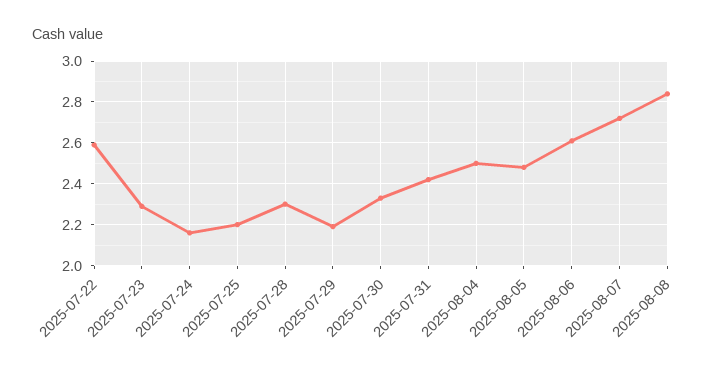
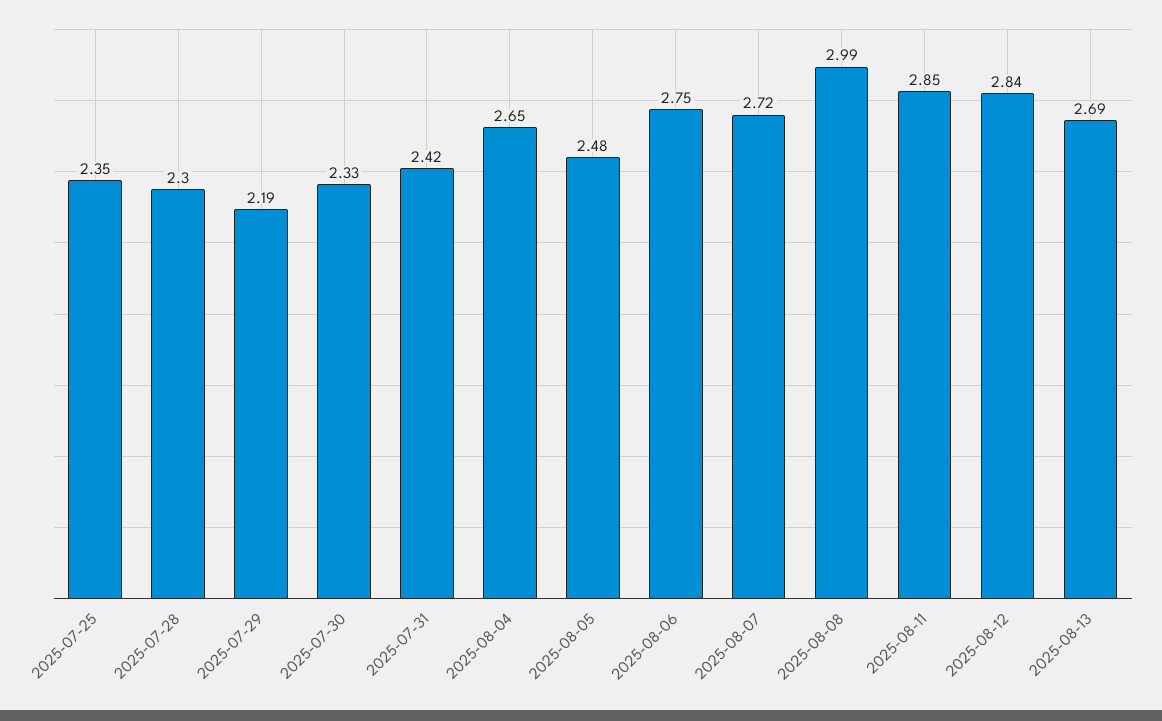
2025-07-22: 2.6 -> none
2025-07-23: 2.3 -> none
2025-07-24: 2.15 -> none
2025-07-25: 2.2 -> 2.35
2025-08-04: 2.5 -> 2.65
2025-08-06: 2.6 -> 2.75
2025-08-08: 2.85 -> 2.99
2025-08-11: none -> 2.85
2025-08-12: none -> 2.84
2025-08-13: none -> 2.69

